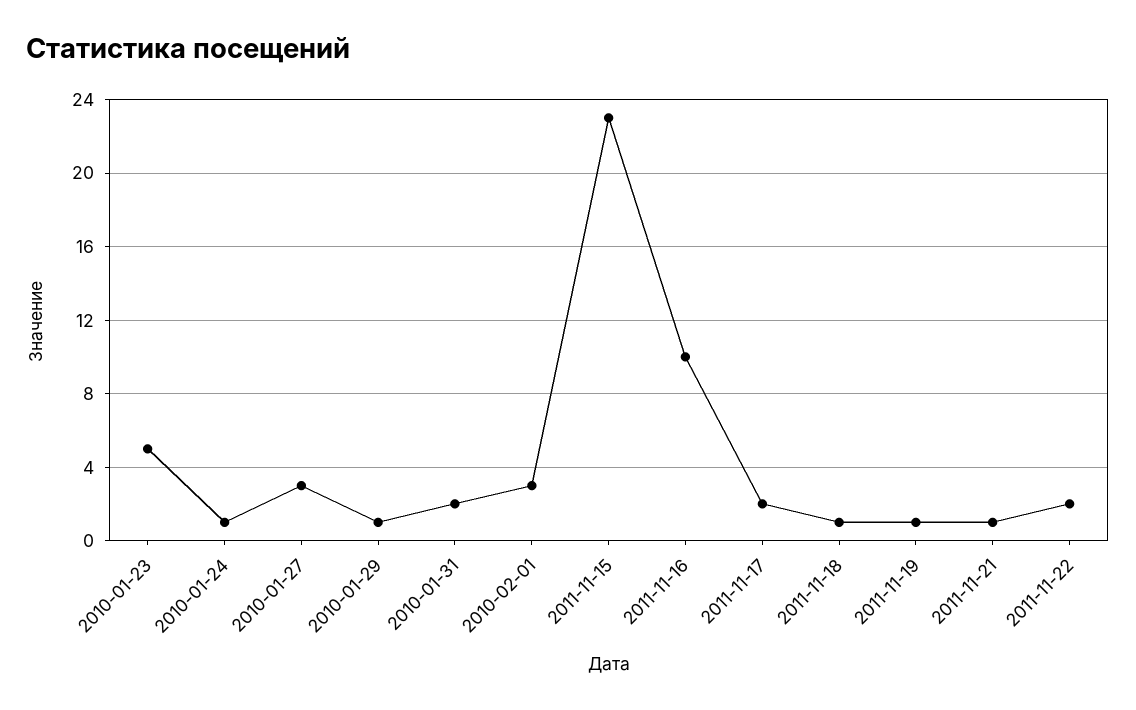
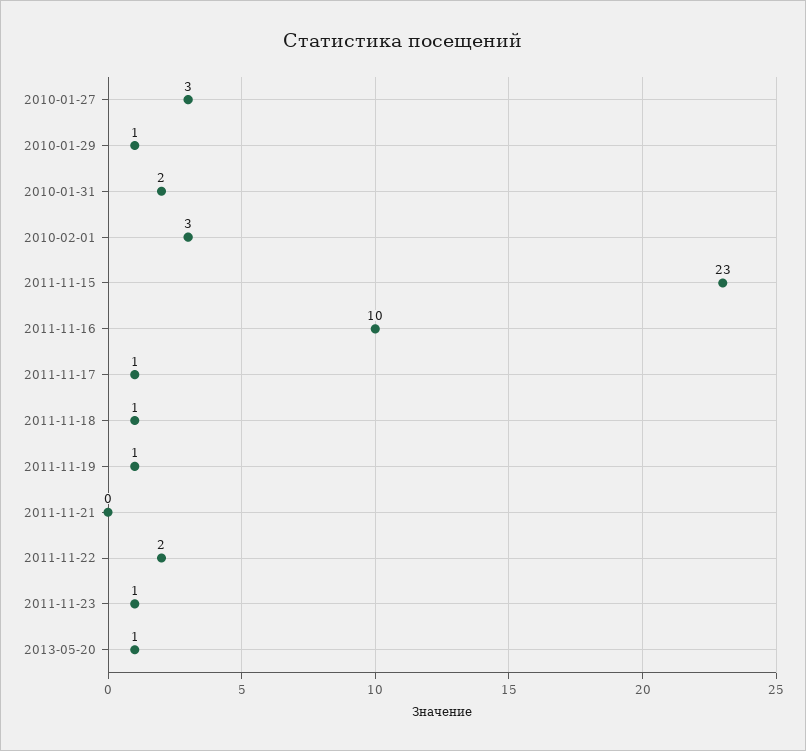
2010-01-23: 5 -> none
2010-01-24: 1 -> none
2011-11-17: 2 -> 1
2011-11-21: 1 -> 0
2011-11-23: none -> 1
2013-05-20: none -> 1

